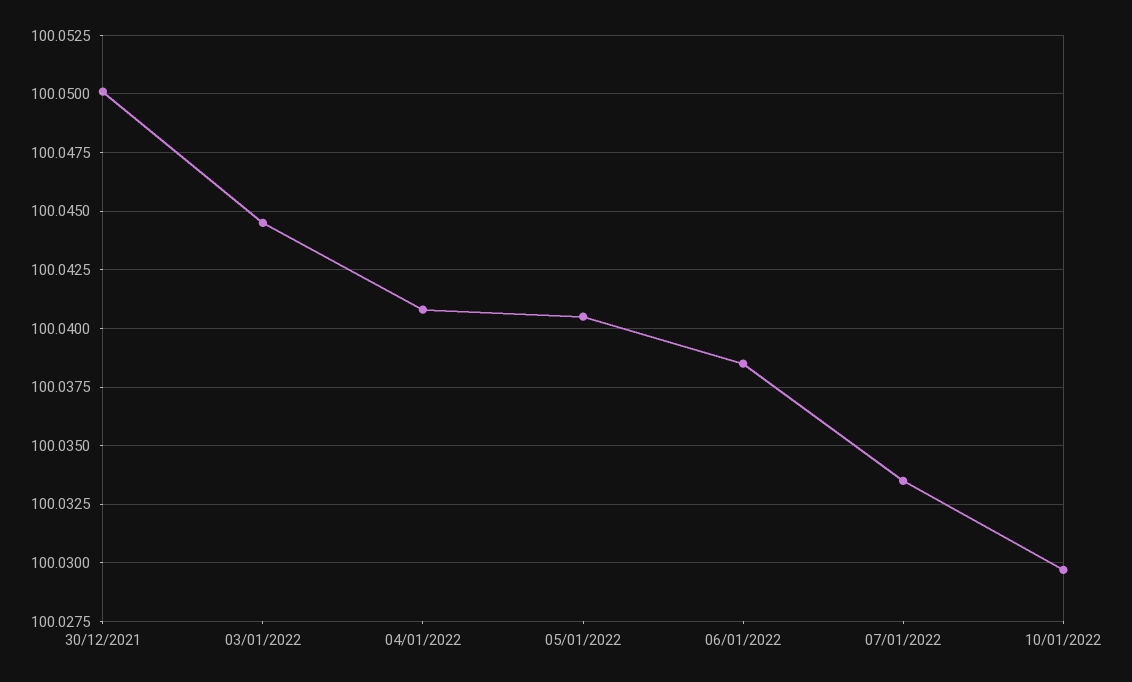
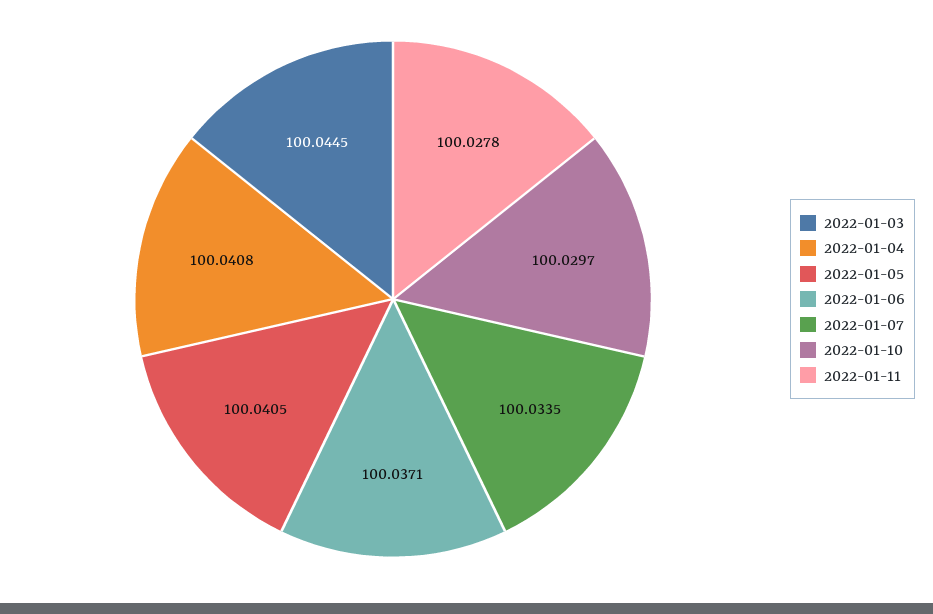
30/12/2021: 100.05 -> none
06/01/2022: 100.0385 -> 100.0371
2022-01-11: none -> 100.0278

